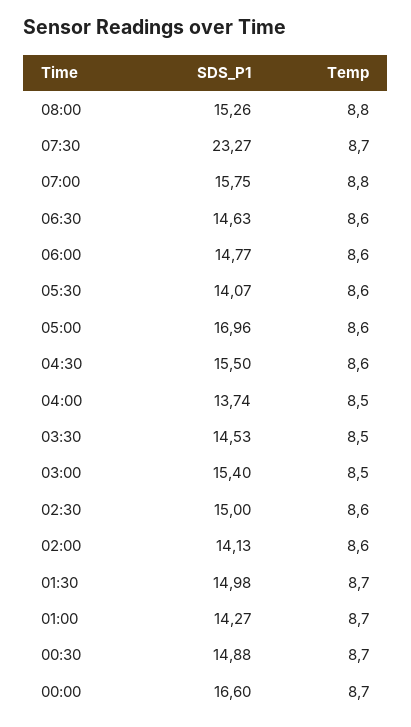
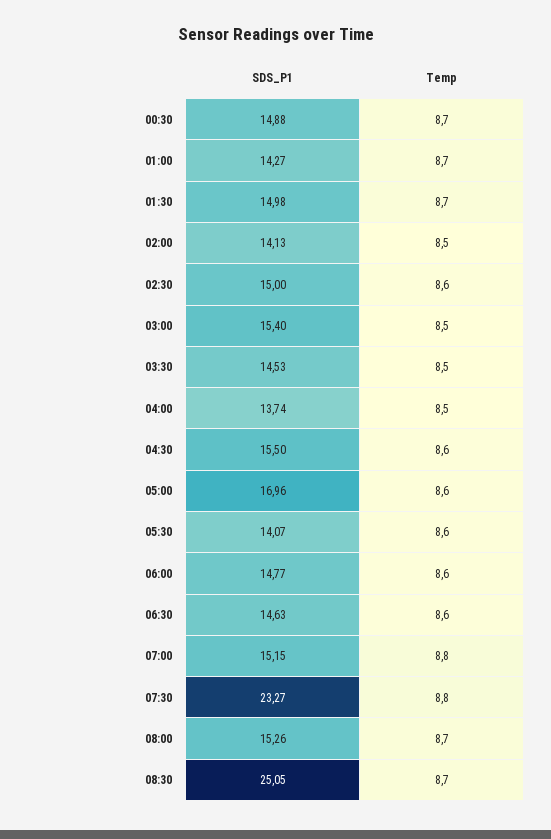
Temp, 08:00: 8.8 -> 8.7
Temp, 07:30: 8.7 -> 8.8
SDS_P1, 07:00: 15.75 -> 15.15
Temp, 02:00: 8.6 -> 8.5
SDS_P1, 00:00: 16.6 -> none
Temp, 00:00: 8.7 -> none
SDS_P1, 08:30: none -> 25.05
Temp, 08:30: none -> 8.7

